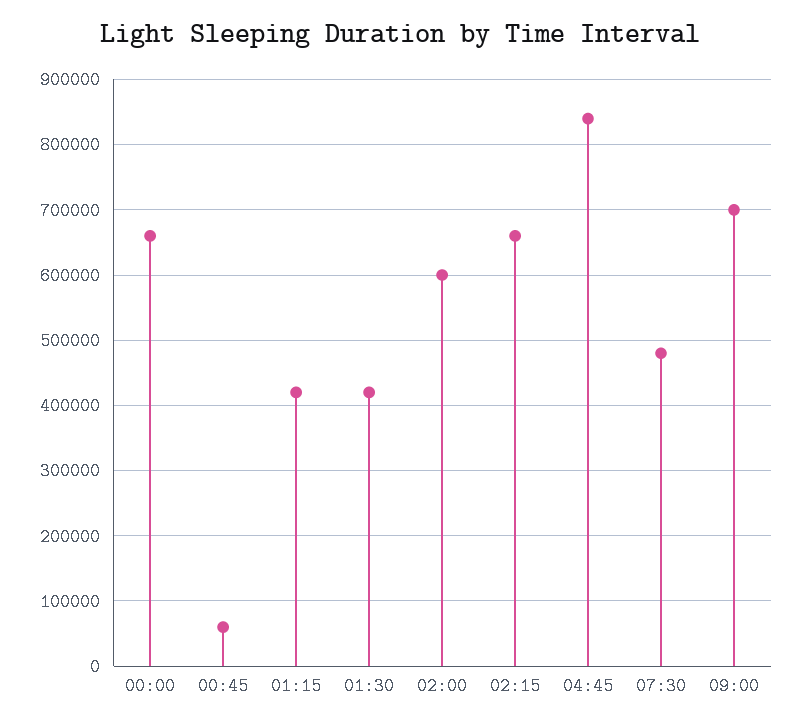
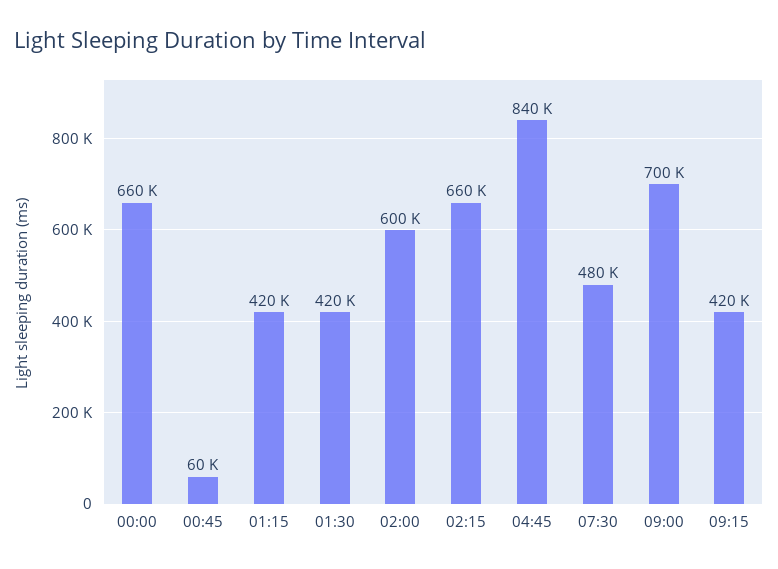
09:15: none -> 420000

